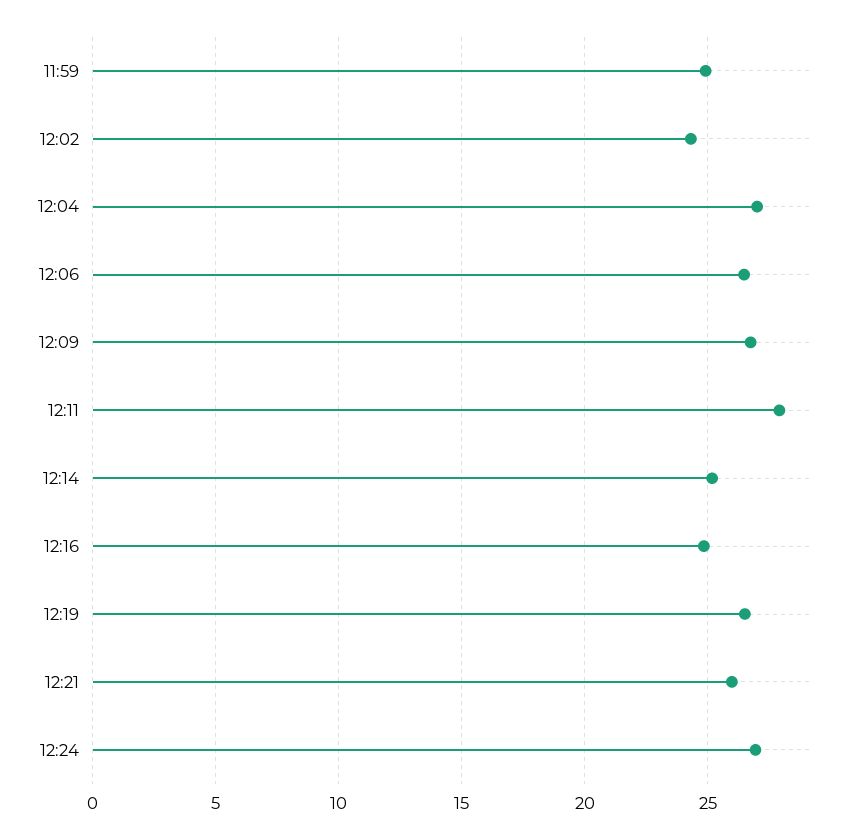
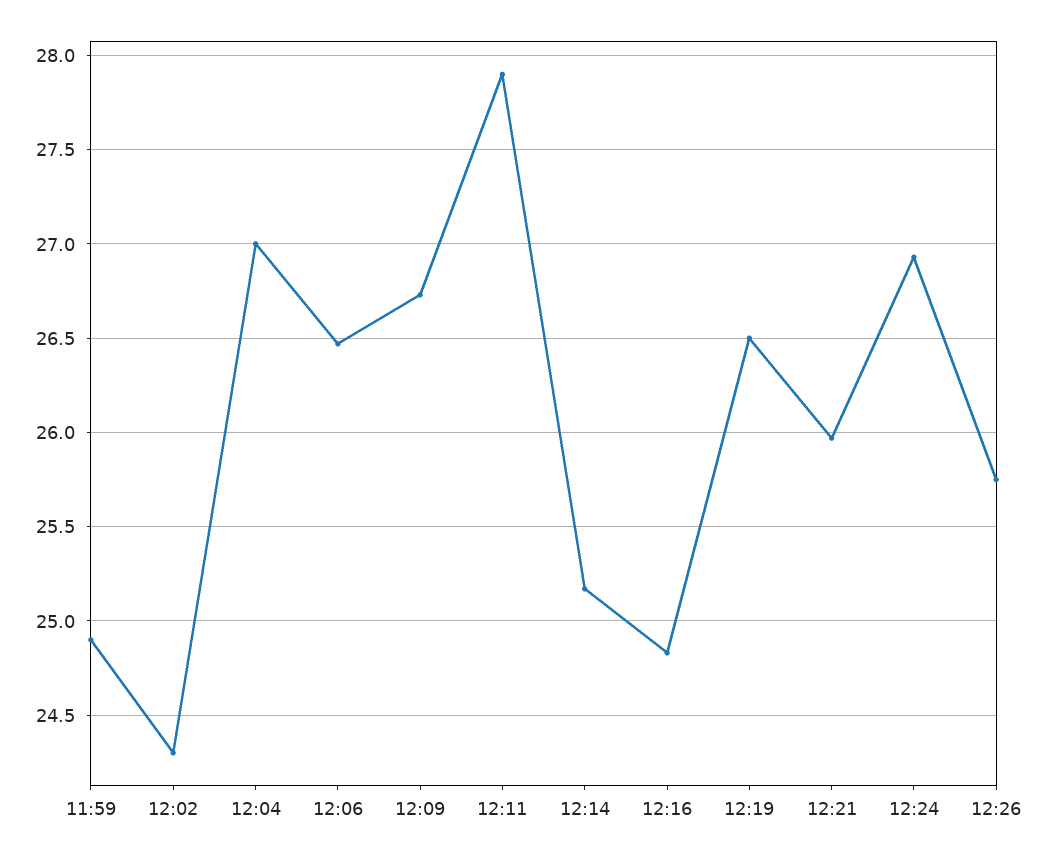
12:26: none -> 25.75

